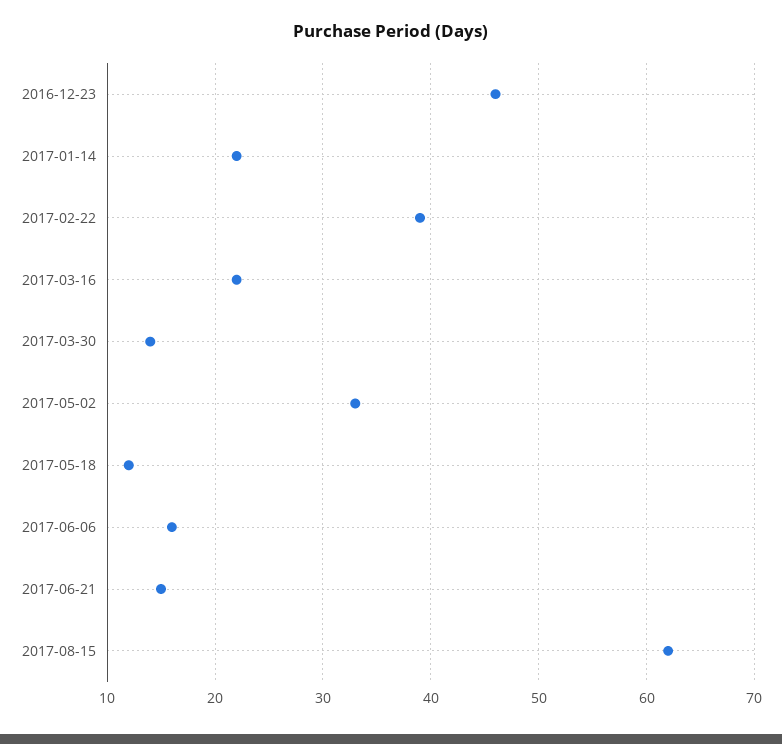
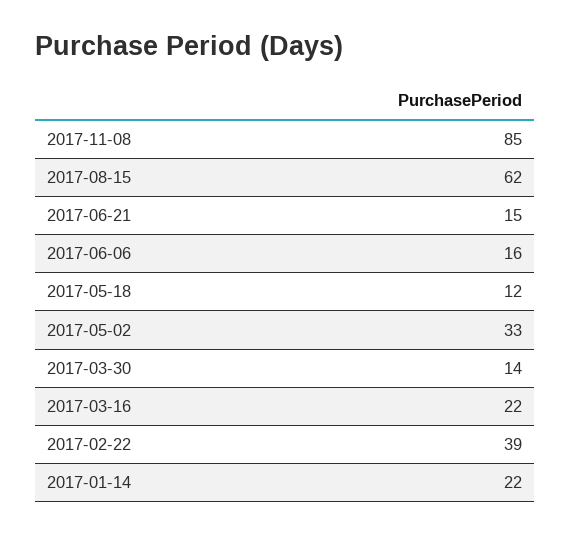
2016-12-23: 46 -> none
2017-11-08: none -> 85

